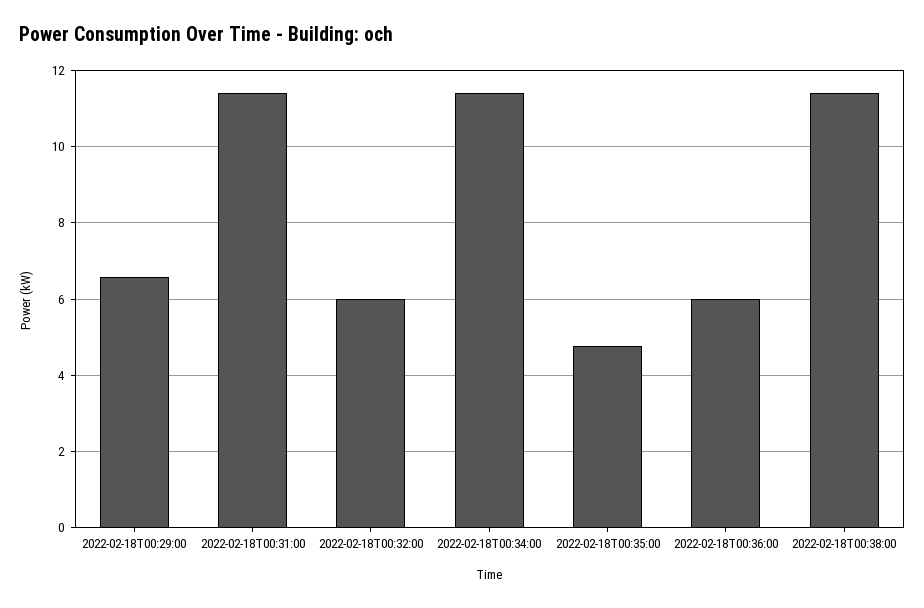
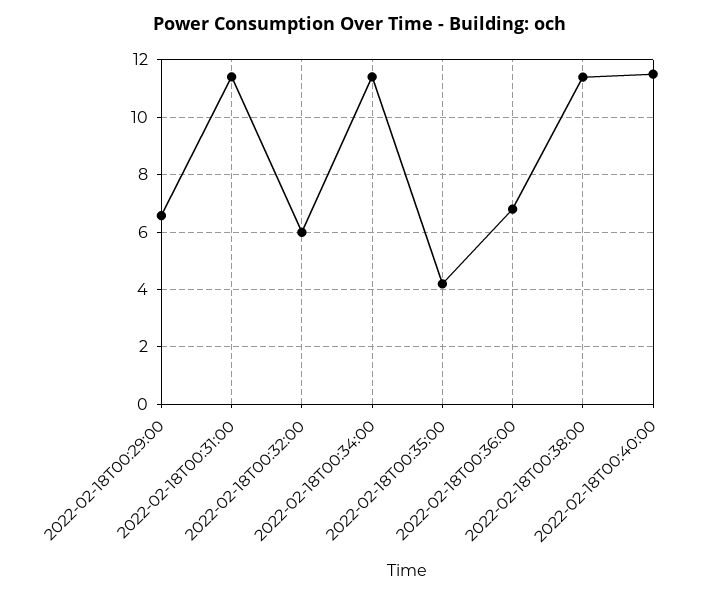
2022-02-18T00:35:00: 4.8 -> 4.25
2022-02-18T00:36:00: 6 -> 6.75
2022-02-18T00:40:00: none -> 11.5

